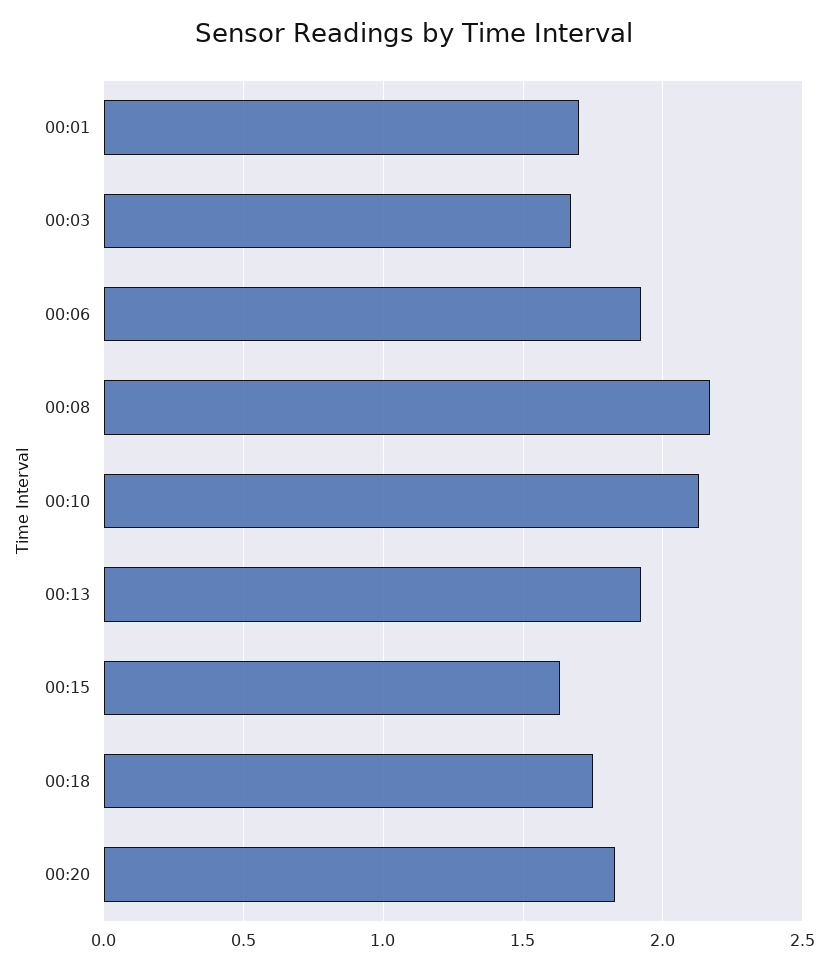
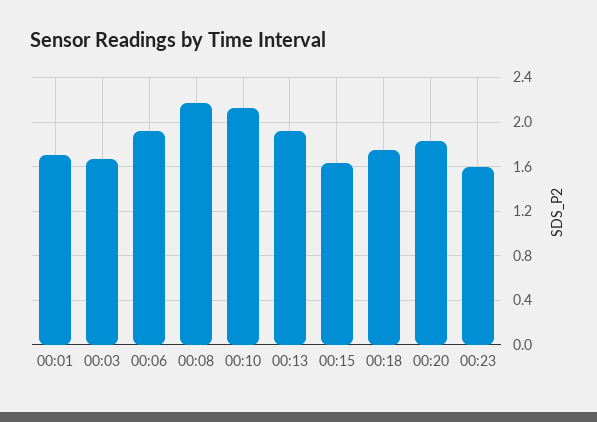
00:23: none -> 1.6

